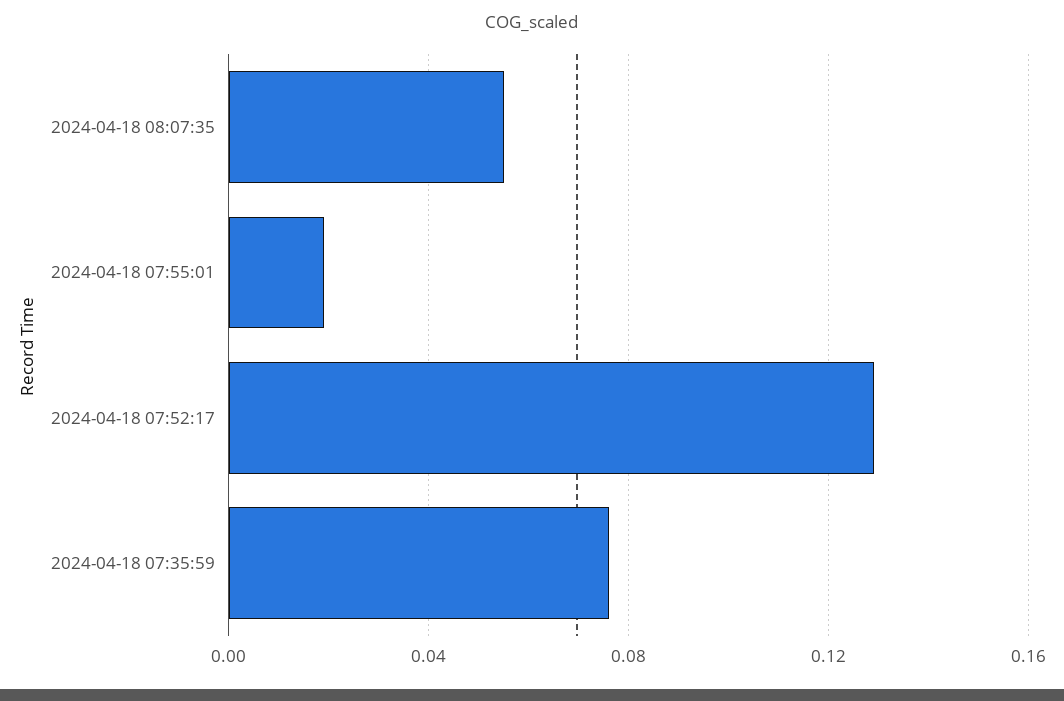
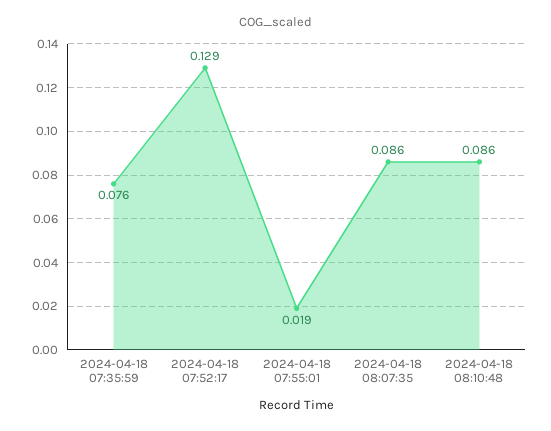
2024-04-18 08:07:35: 0.055 -> 0.086
2024-04-18 08:10:48: none -> 0.086

